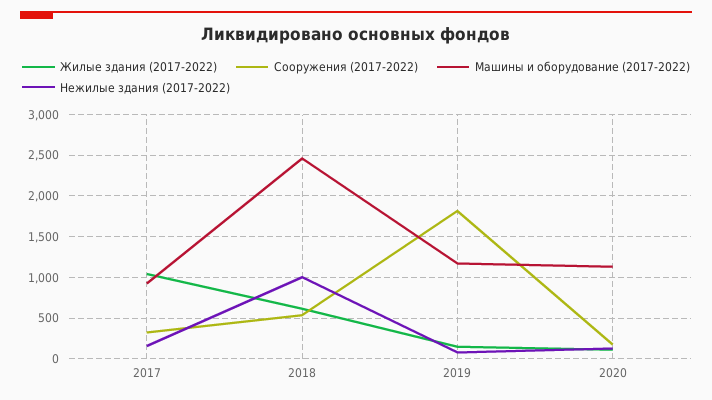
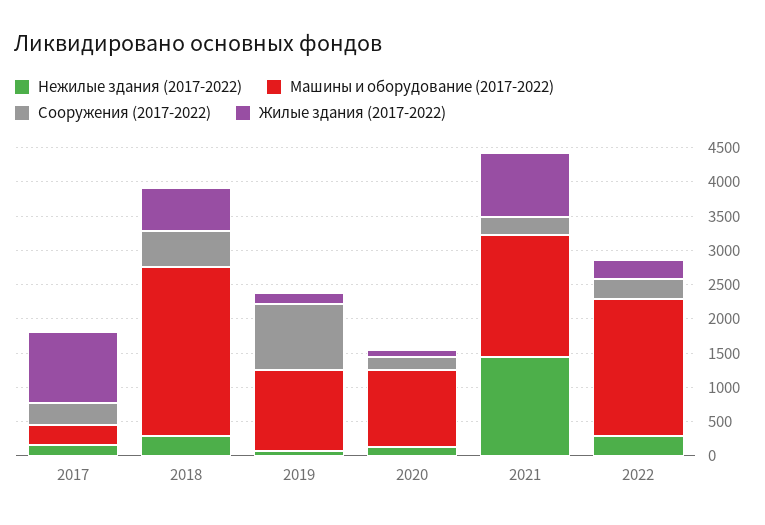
Машины и оборудование (2017-2022), 2017: 900 -> 250
Нежилые здания (2017-2022), 2018: 1000 -> 250
Сооружения (2017-2022), 2019: 1800 -> 1000
Нежилые здания (2017-2022), 2021: none -> 1500
Машины и оборудование (2017-2022), 2021: none -> 1750
Сооружения (2017-2022), 2021: none -> 250
Жилые здания (2017-2022), 2021: none -> 1000
Нежилые здания (2017-2022), 2022: none -> 250
Машины и оборудование (2017-2022), 2022: none -> 2000
Сооружения (2017-2022), 2022: none -> 250
Жилые здания (2017-2022), 2022: none -> 250

